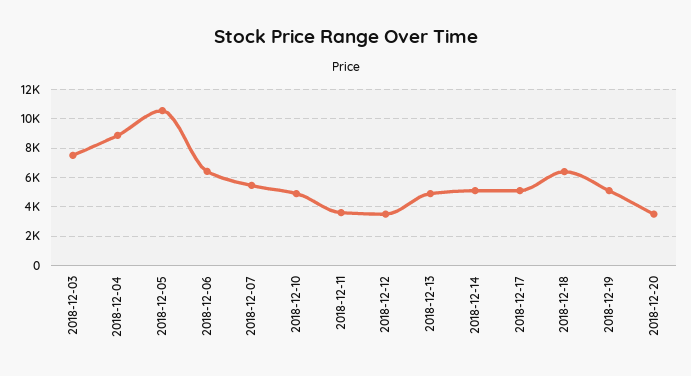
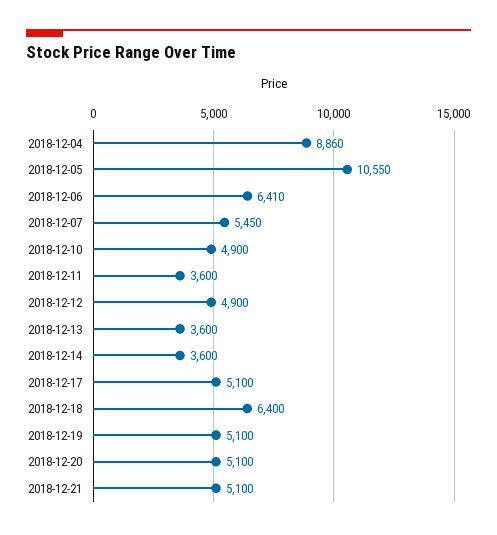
2018-12-03: 7500 -> none
2018-12-12: 3500 -> 4900
2018-12-13: 5000 -> 3600
2018-12-14: 5000 -> 3600
2018-12-20: 3500 -> 5100
2018-12-21: none -> 5100

